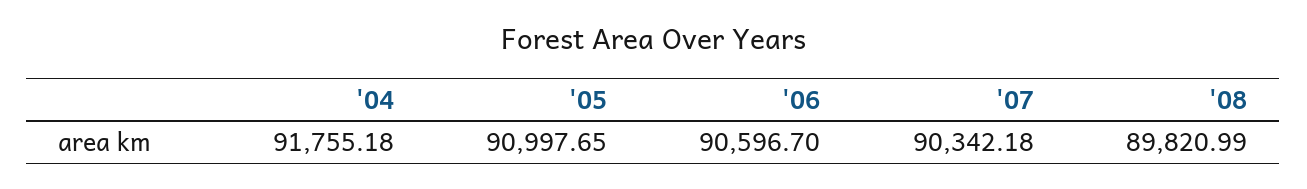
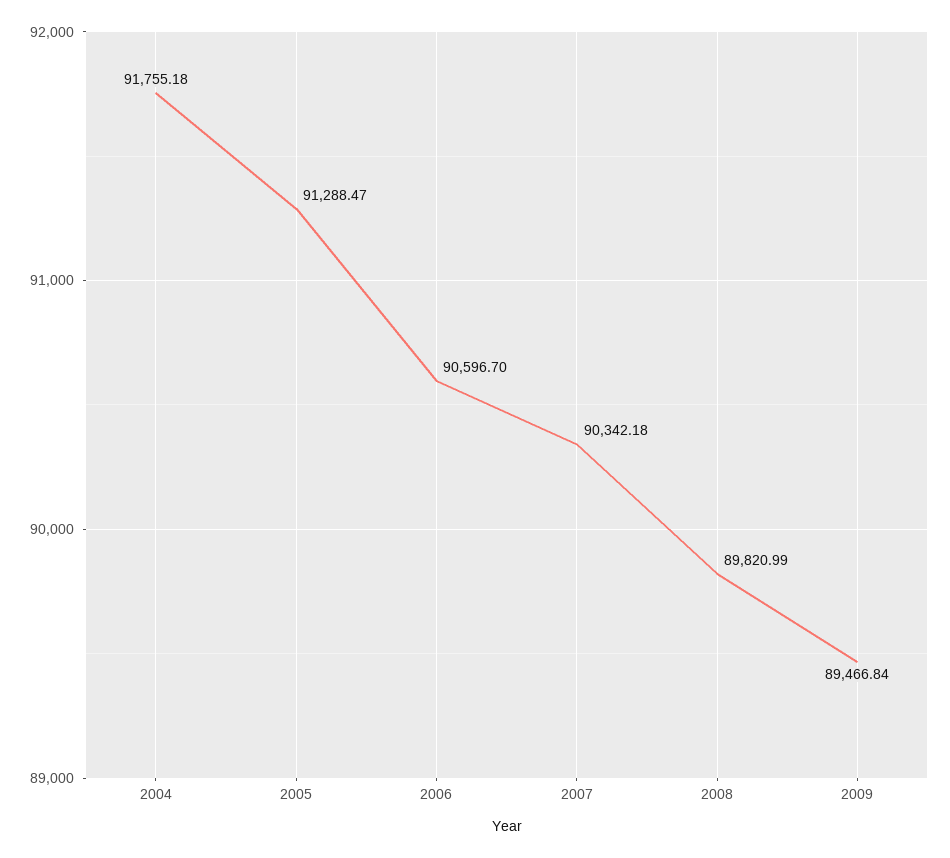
'05: 90997.65 -> 91288.47
2009: none -> 89466.84

